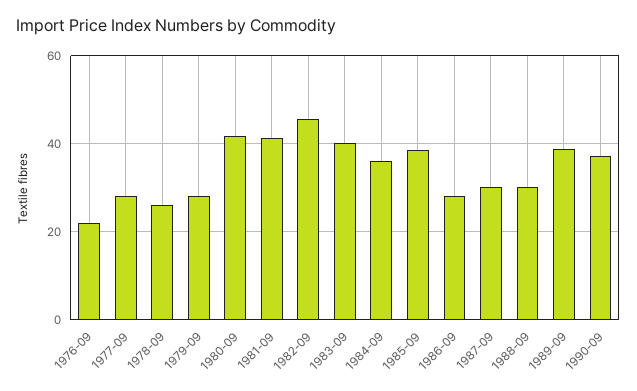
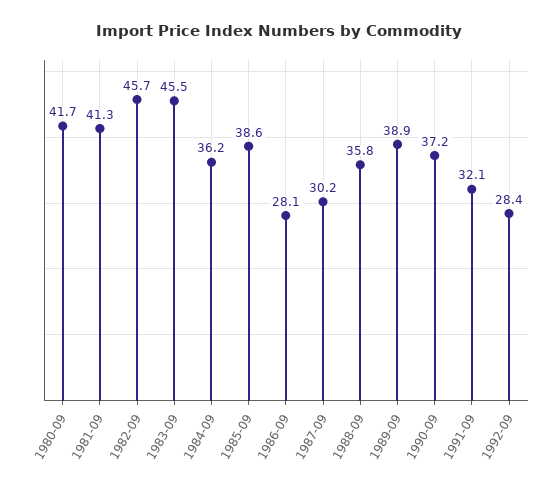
1976-09: 22 -> none
1977-09: 28 -> none
1978-09: 26 -> none
1979-09: 28 -> none
1983-09: 40 -> 45.5
1988-09: 30 -> 35.8
1991-09: none -> 32.1
1992-09: none -> 28.4

